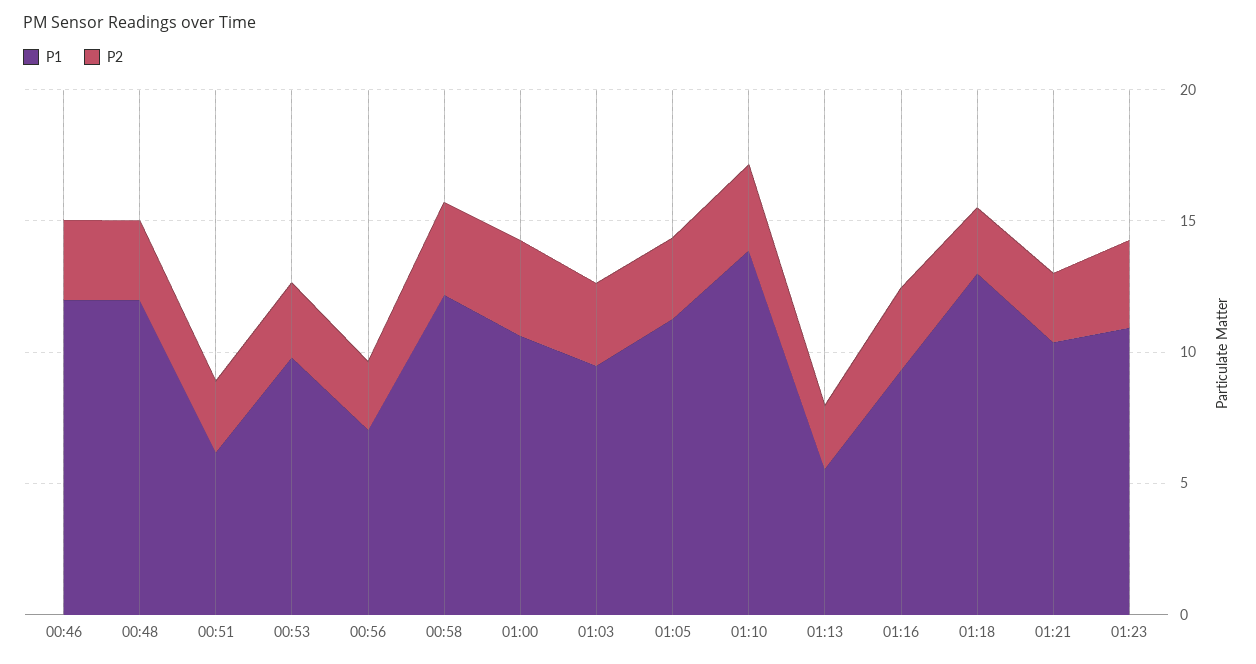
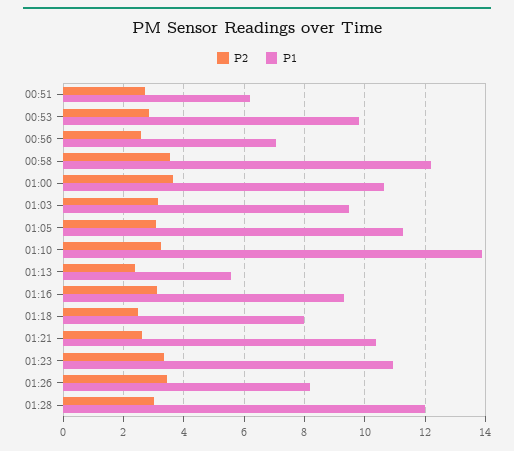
P1, 00:46: 12 -> none
P2, 00:46: 3 -> none
P1, 00:48: 12 -> none
P2, 00:48: 3 -> none
P1, 01:18: 13 -> 8
P2, 01:26: none -> 3.4
P1, 01:26: none -> 8.2
P2, 01:28: none -> 3
P1, 01:28: none -> 12

